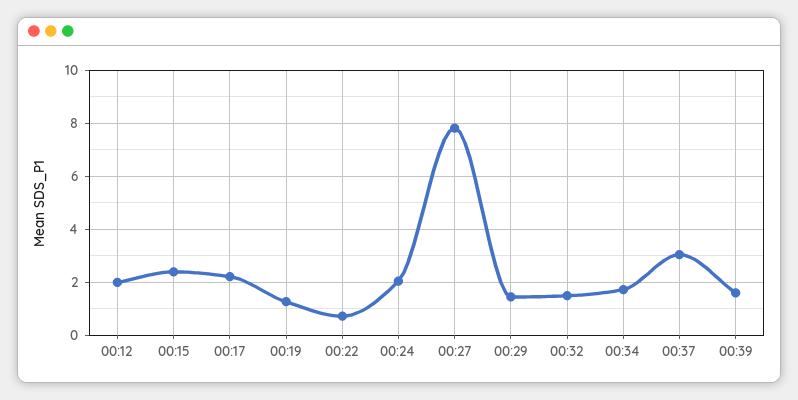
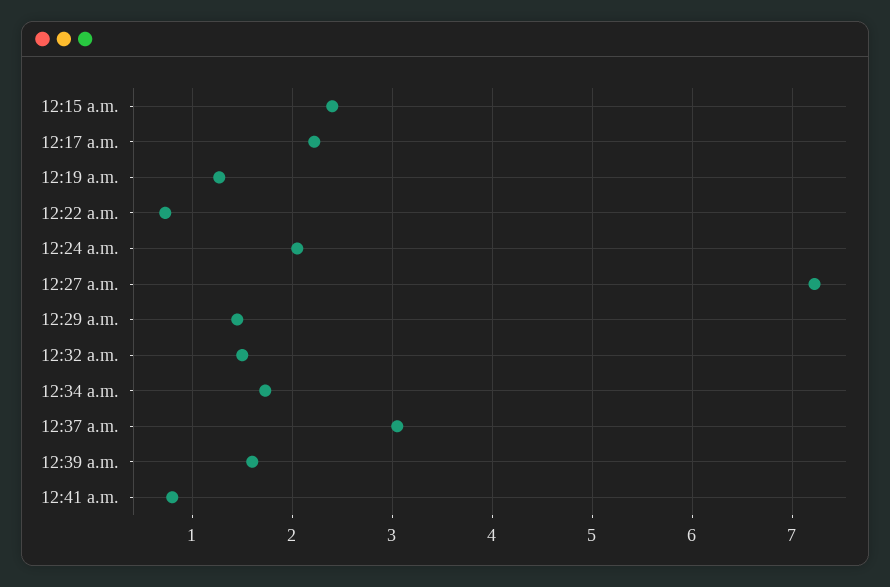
00:12: 2 -> none
00:27: 7.75 -> 7.2
12:41 a.m.: none -> 0.8

